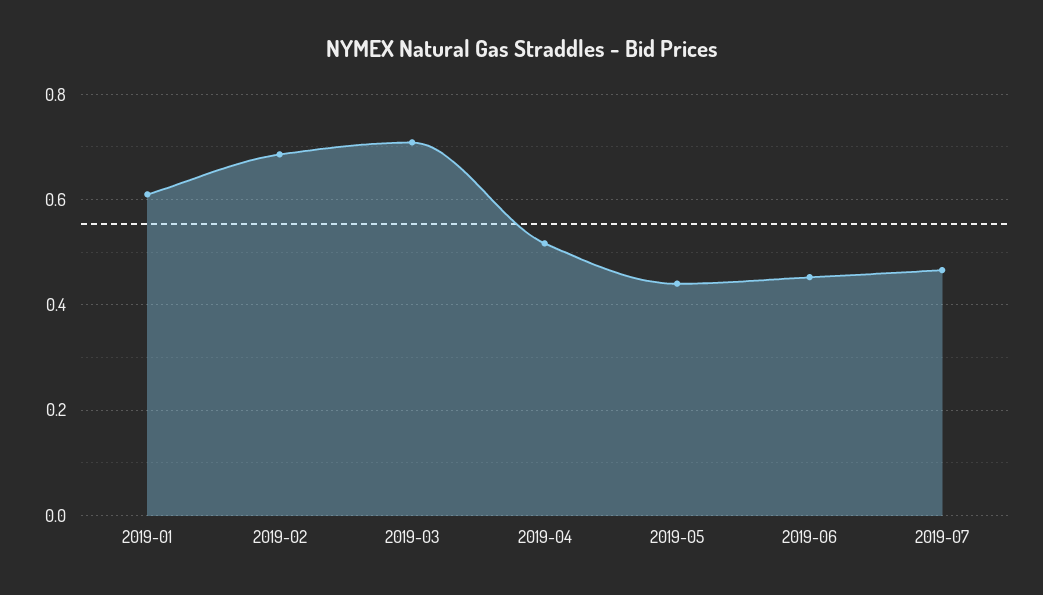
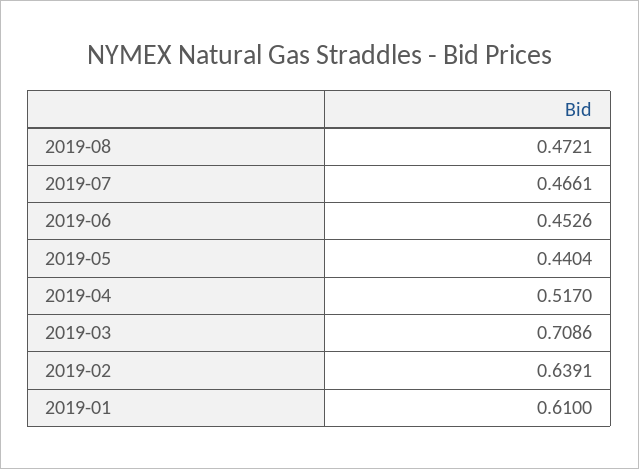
2019-02: 0.68 -> 0.6391
2019-08: none -> 0.4721

